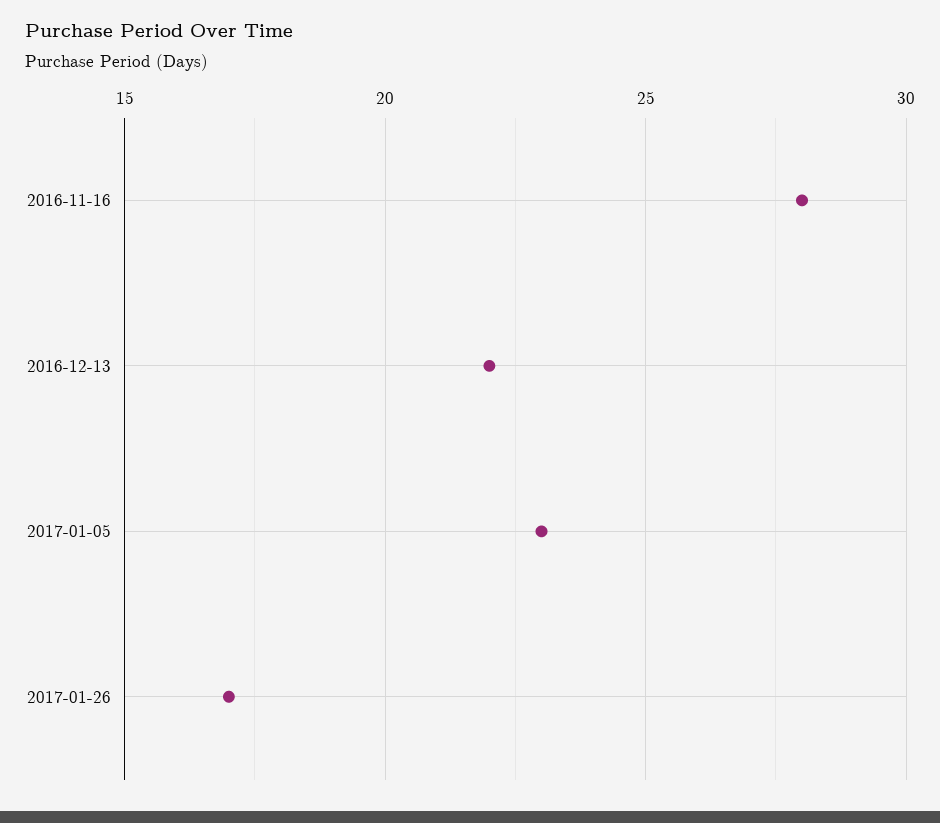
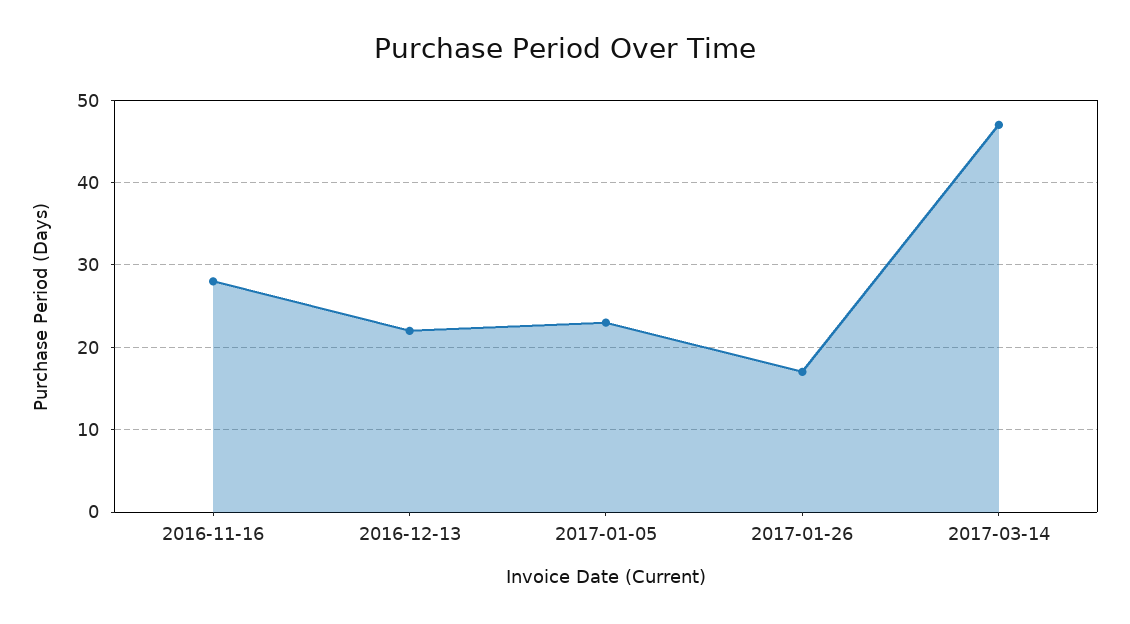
2017-03-14: none -> 47

